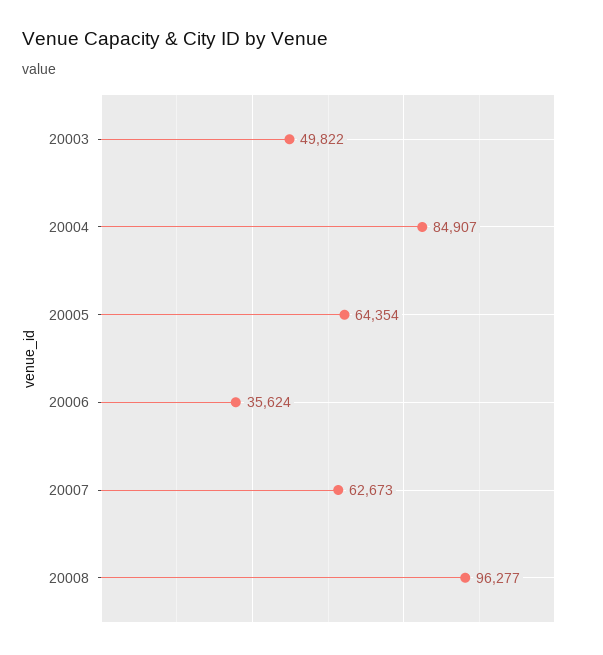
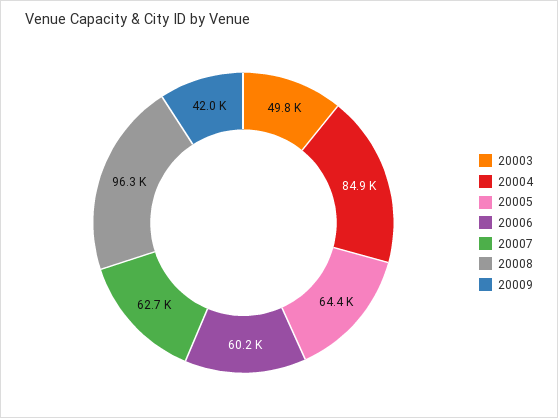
20006: 35624 -> 60200
20009: none -> 42000

